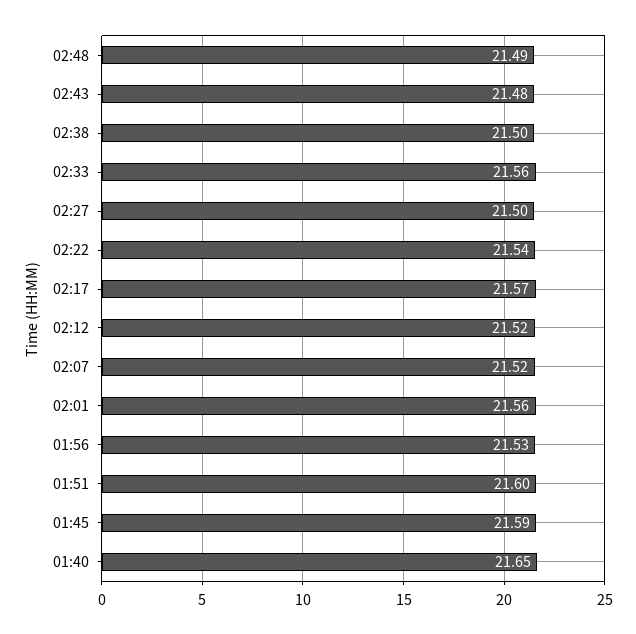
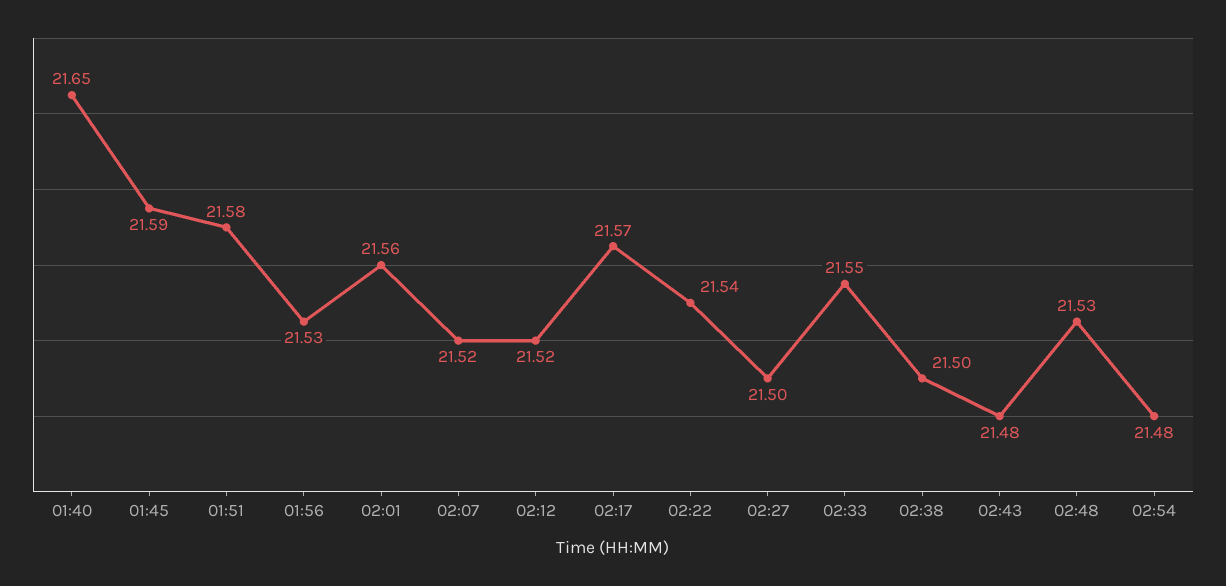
02:48: 21.49 -> 21.53
02:33: 21.56 -> 21.55
01:51: 21.6 -> 21.58
02:54: none -> 21.48

